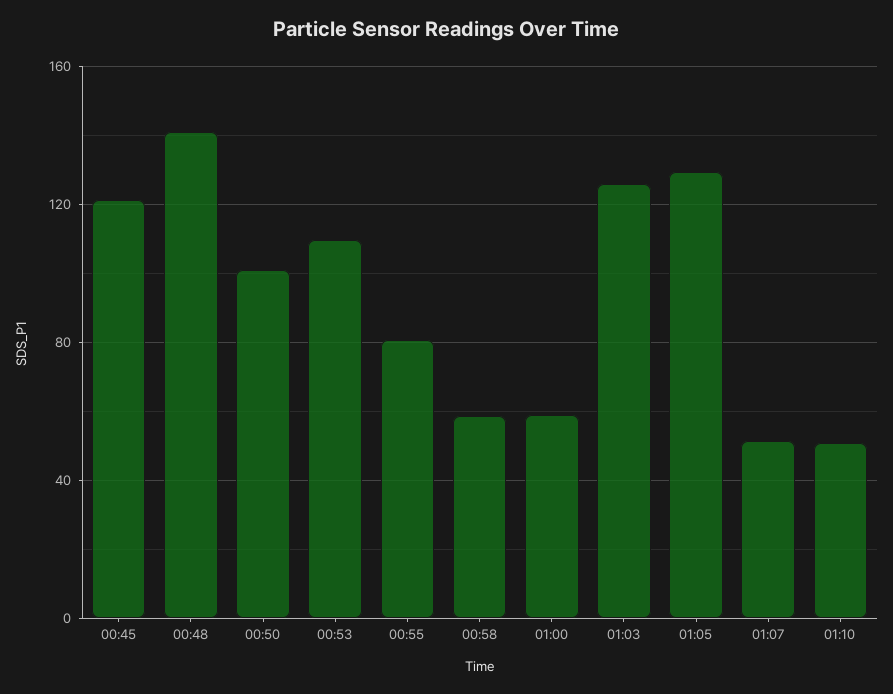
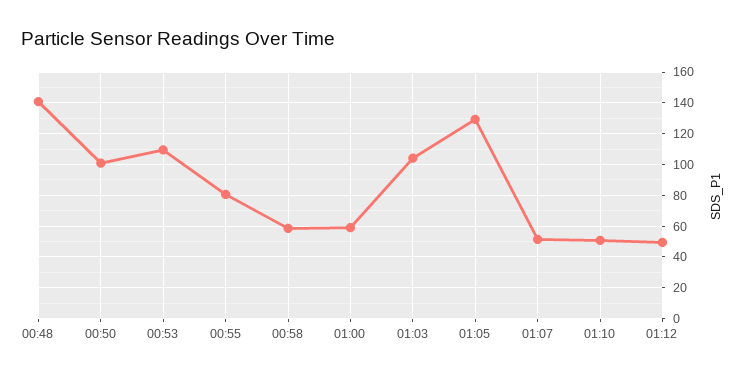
00:45: 120 -> none
01:03: 125 -> 105
01:12: none -> 50

